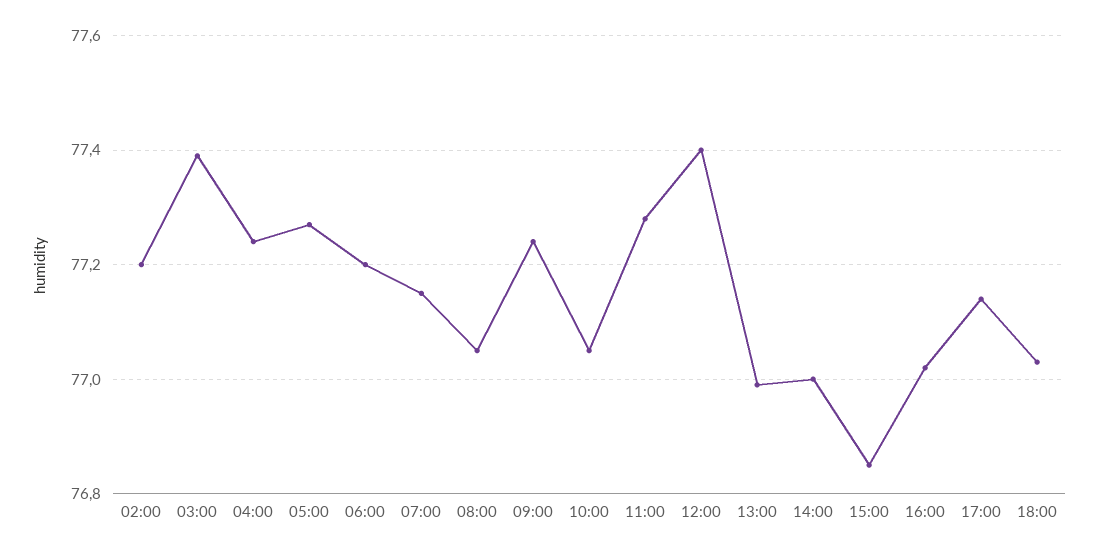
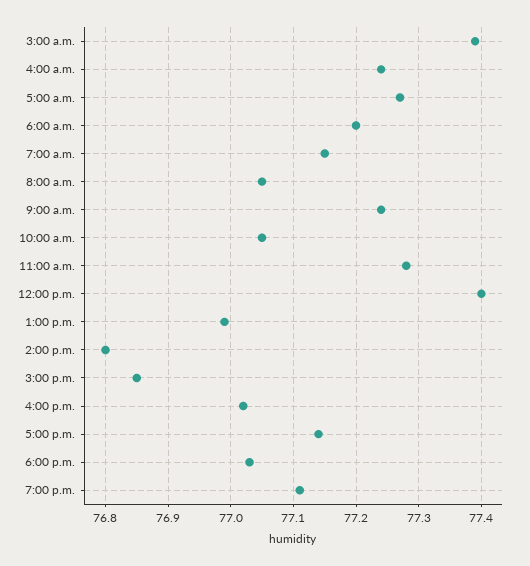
02:00: 77.2 -> none
14:00: 77 -> 76.8
7:00 p.m.: none -> 77.11

